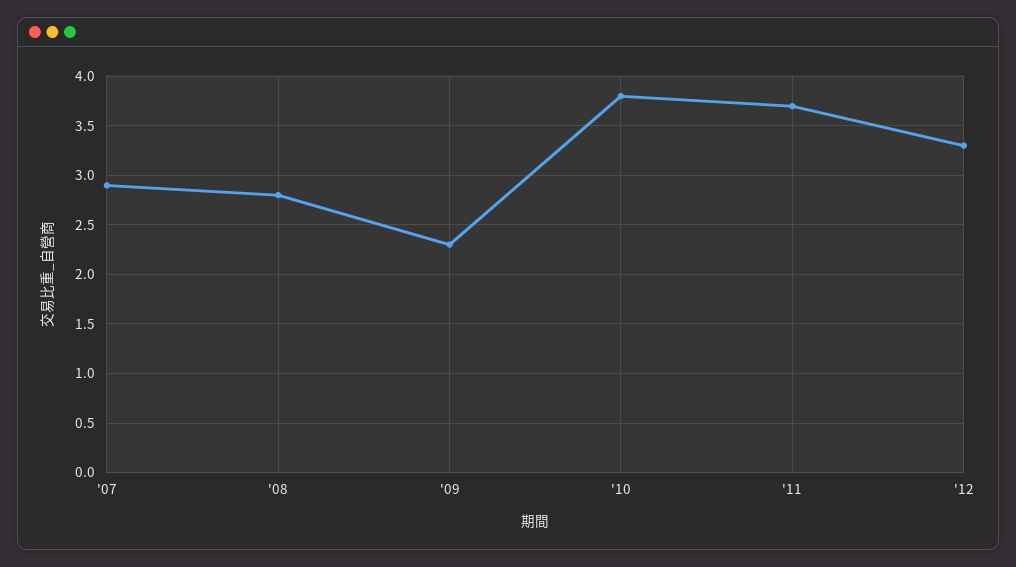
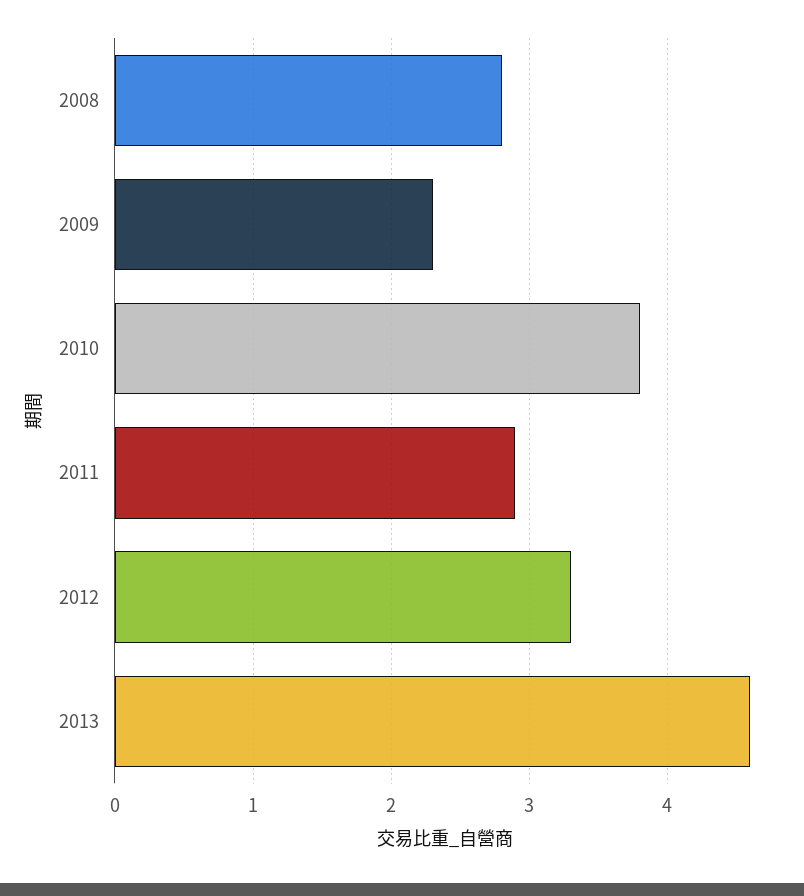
'07: 2.9 -> none
'11: 3.7 -> 2.9
2013: none -> 4.6

